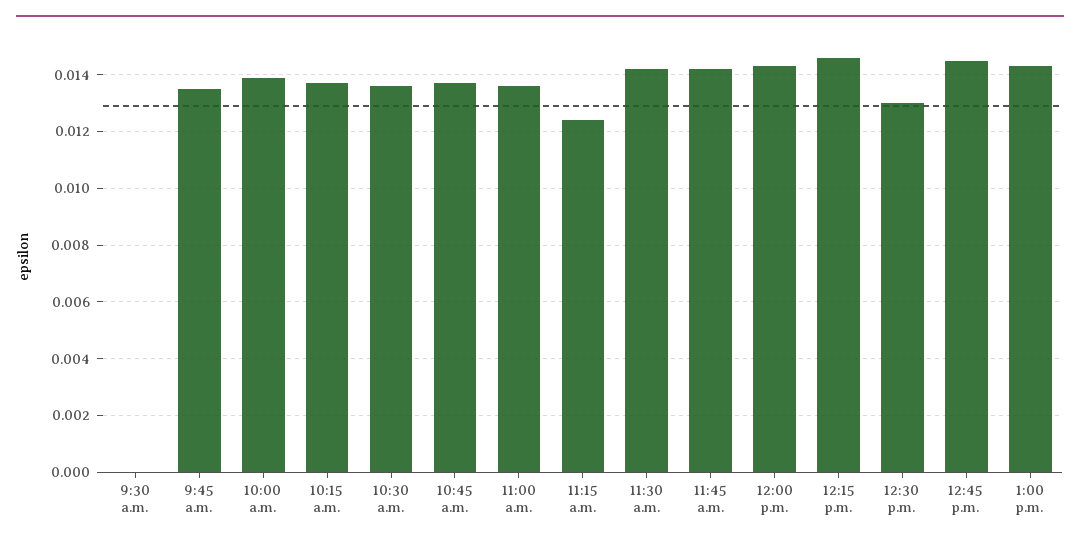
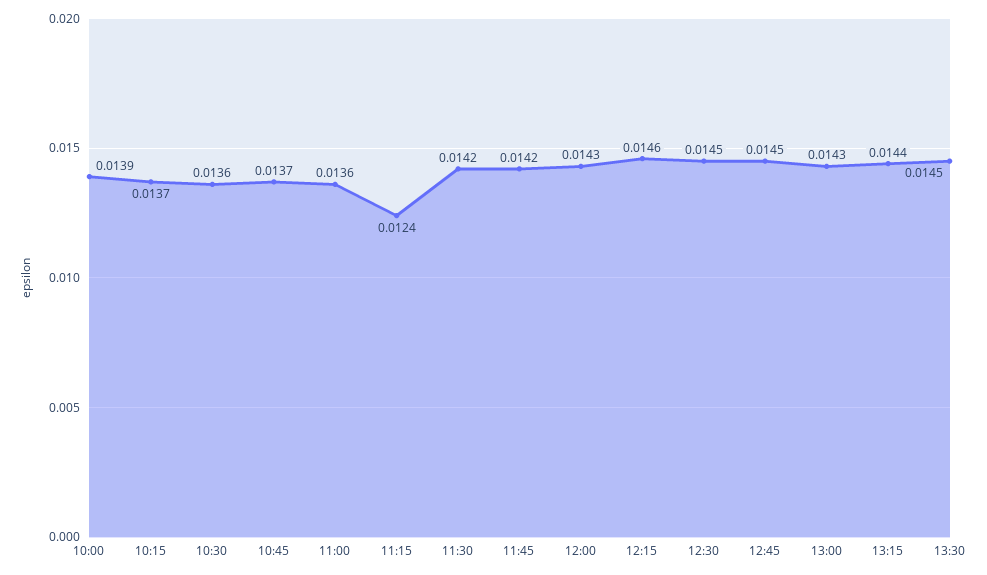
9:30 a.m.: 0 -> none
9:45 a.m.: 0.0135 -> none
12:30 p.m.: 0.013 -> 0.0145
13:15: none -> 0.0144
13:30: none -> 0.0145

